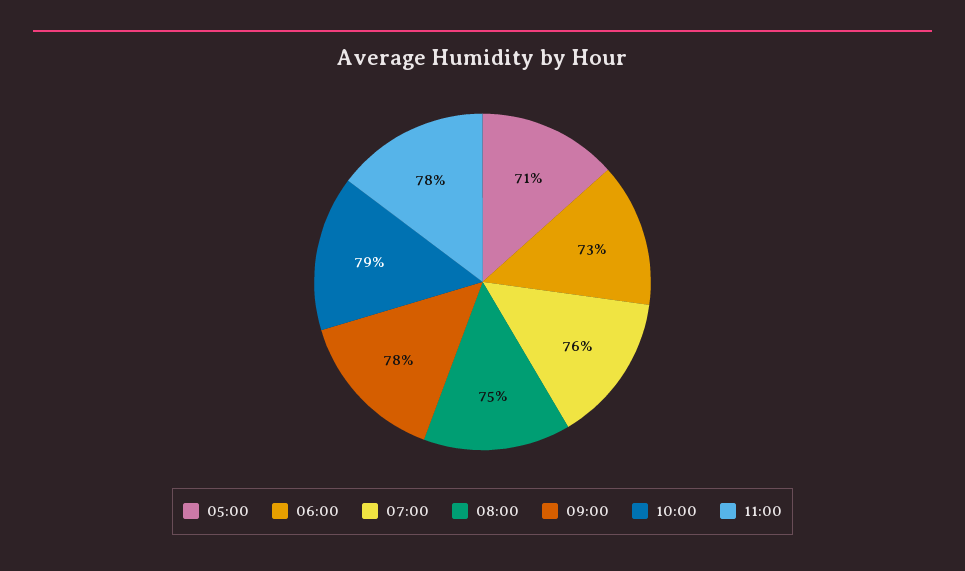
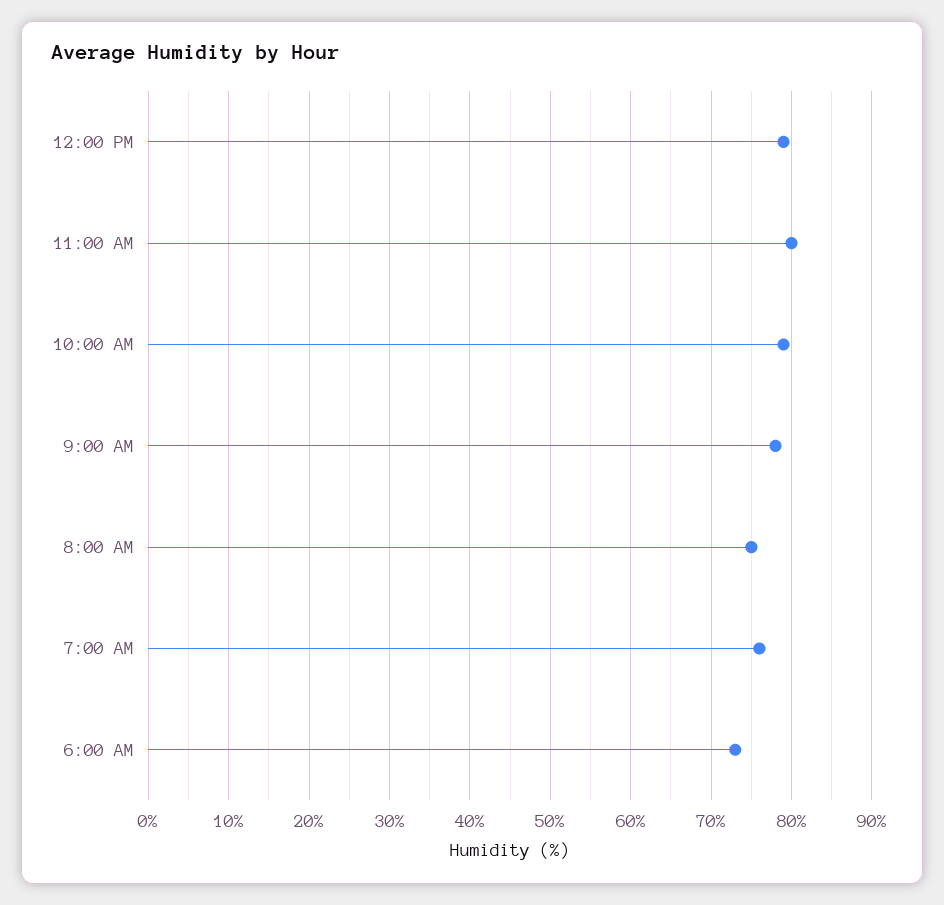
05:00: 71 -> none
11:00: 78 -> 80
12:00 PM: none -> 79

